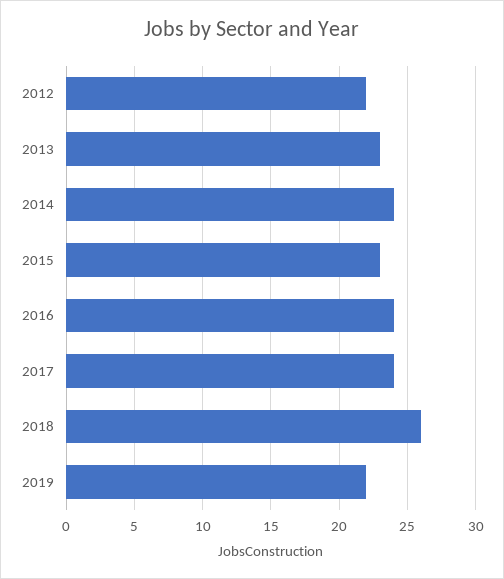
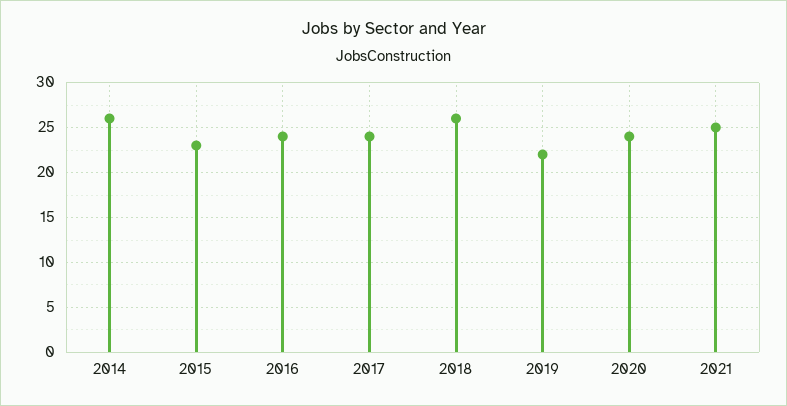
2012: 22 -> none
2013: 23 -> none
2014: 24 -> 26
2020: none -> 24
2021: none -> 25

